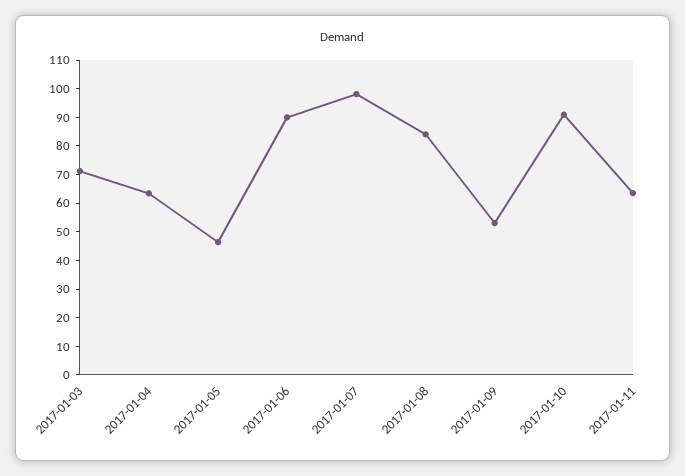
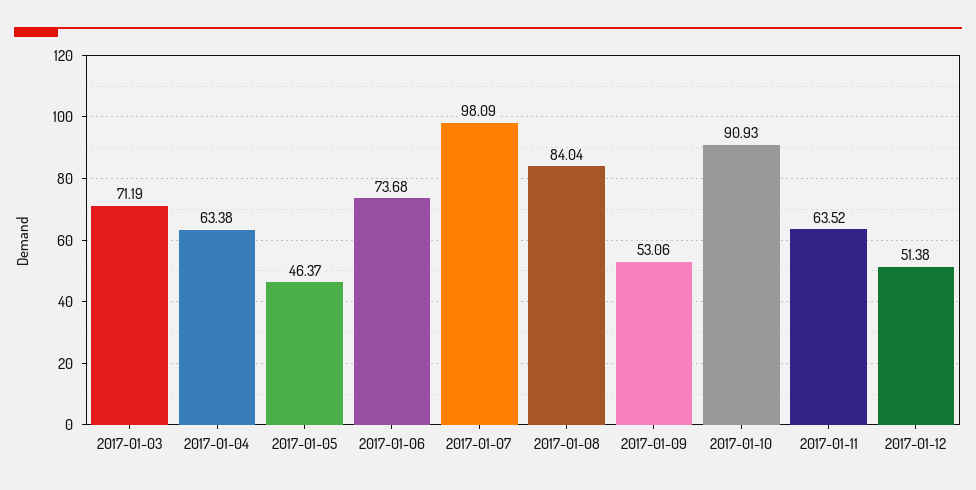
2017-01-06: 90 -> 73.68
2017-01-12: none -> 51.38

